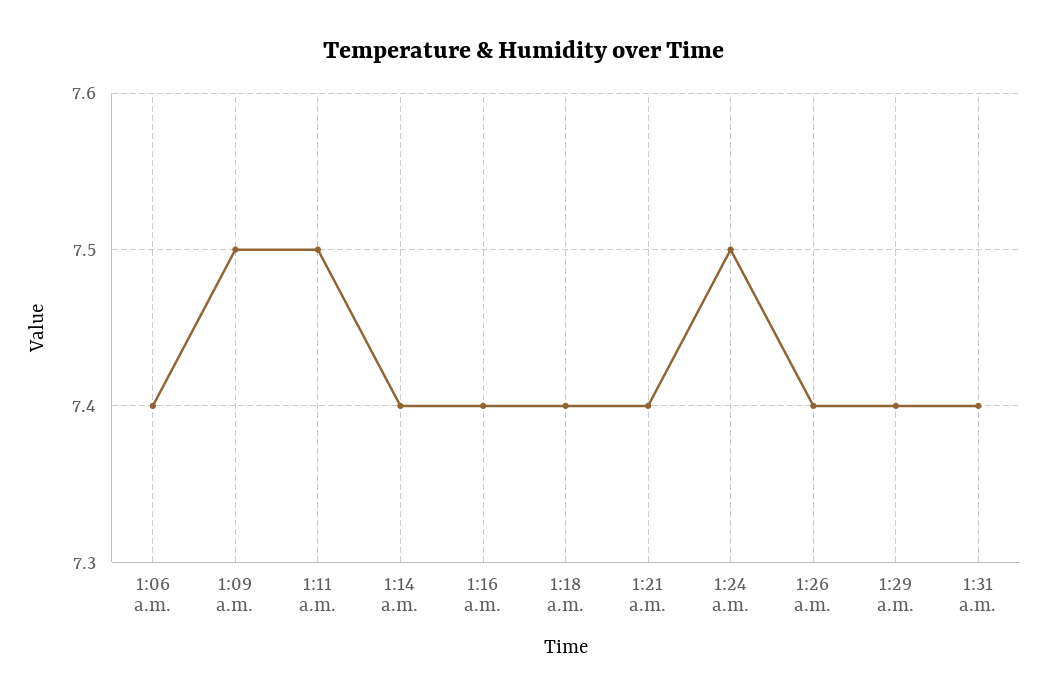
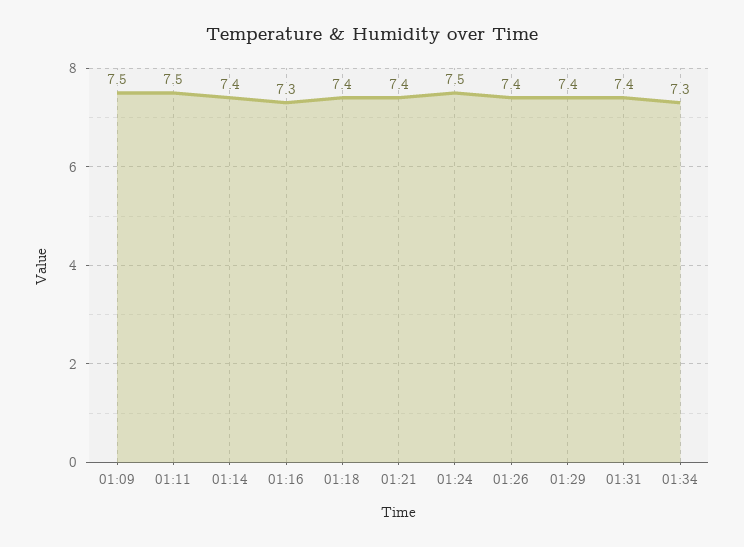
1:06 a.m.: 7.4 -> none
1:16 a.m.: 7.4 -> 7.3
01:34: none -> 7.3

